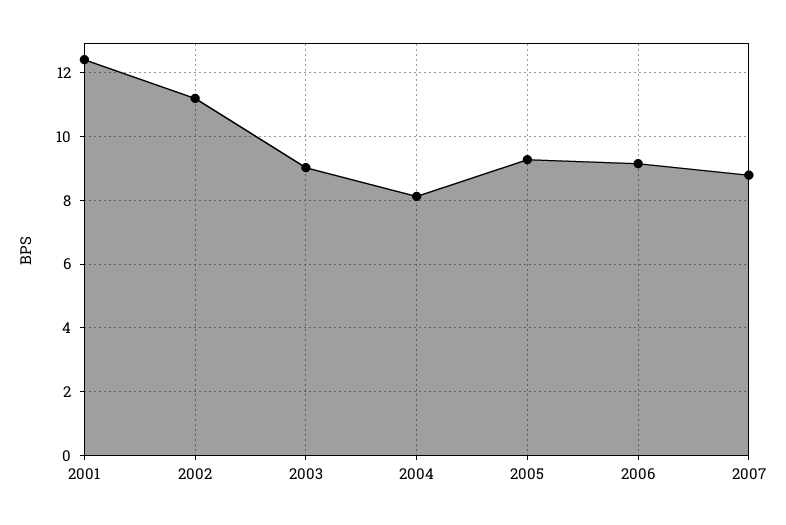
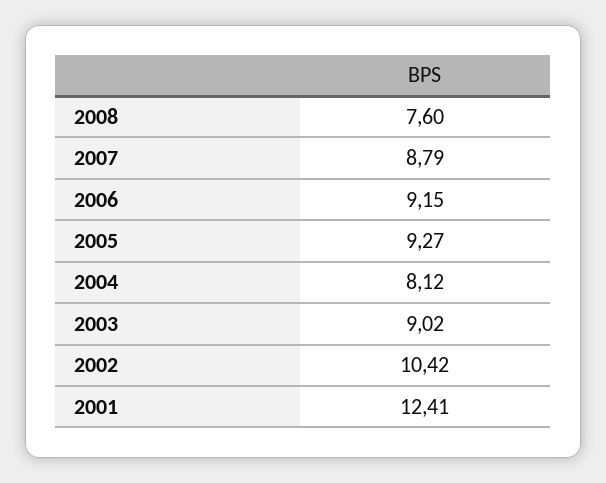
2002: 11.2 -> 10.42
2008: none -> 7.6

